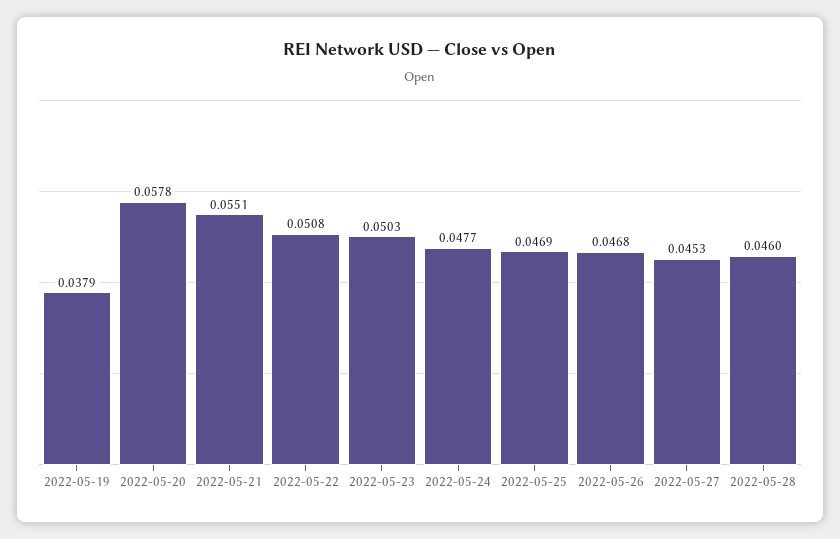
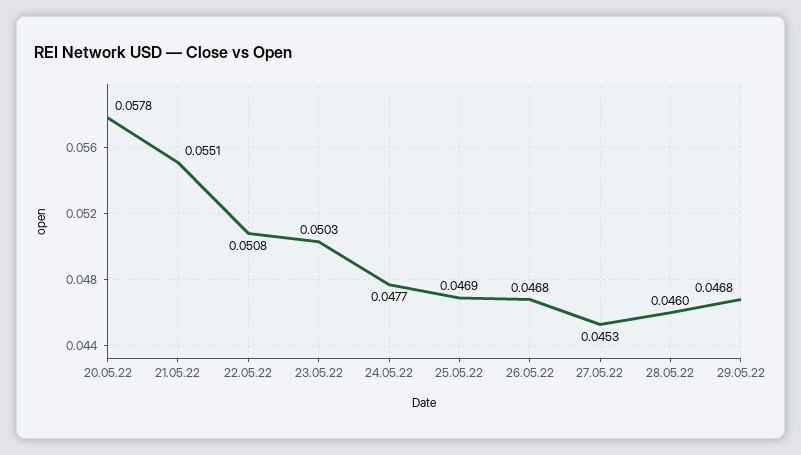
2022-05-19: 0.0379 -> none
29.05.22: none -> 0.0468

